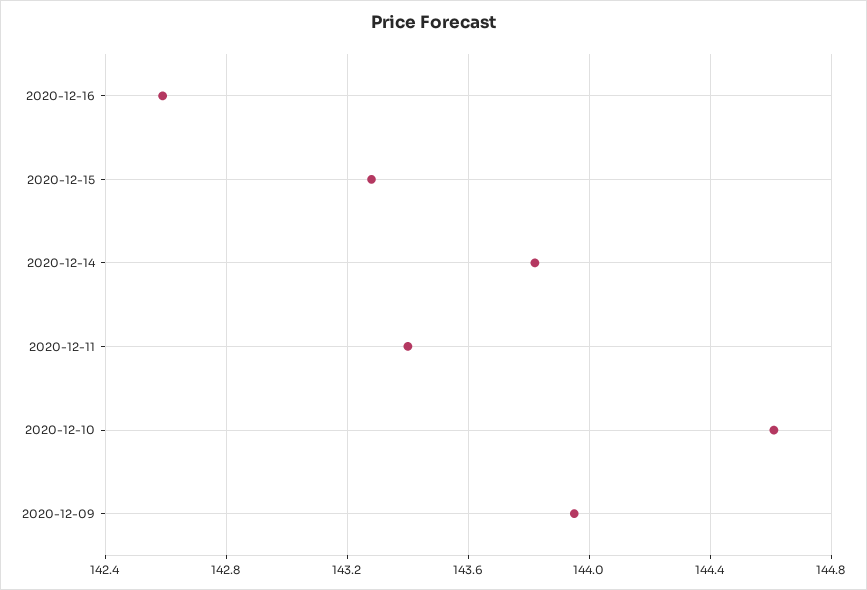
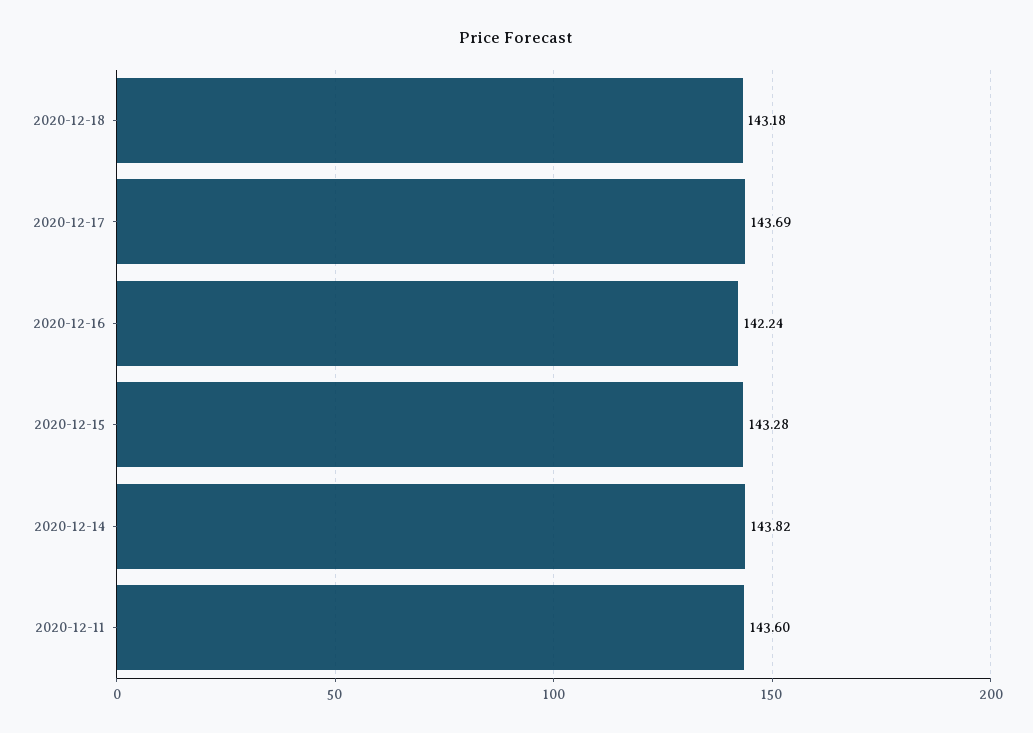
2020-12-16: 142.6 -> 142.24
2020-12-11: 143.4 -> 143.6
2020-12-10: 144.6 -> none
2020-12-09: 143.95 -> none
2020-12-18: none -> 143.18
2020-12-17: none -> 143.69

